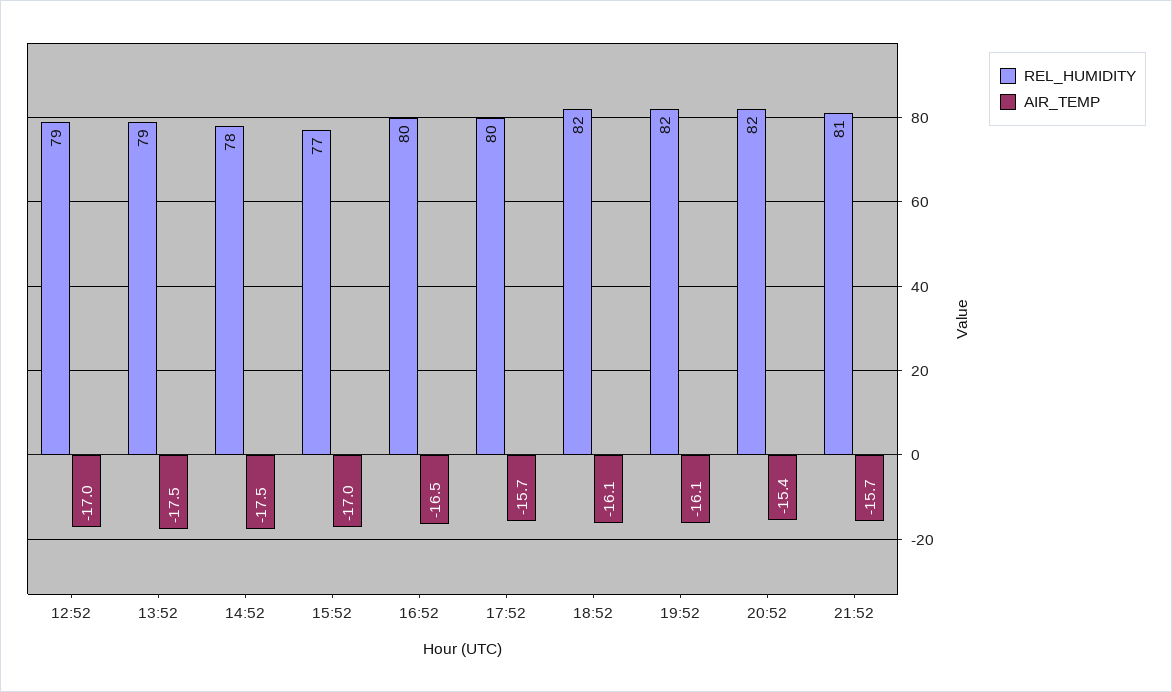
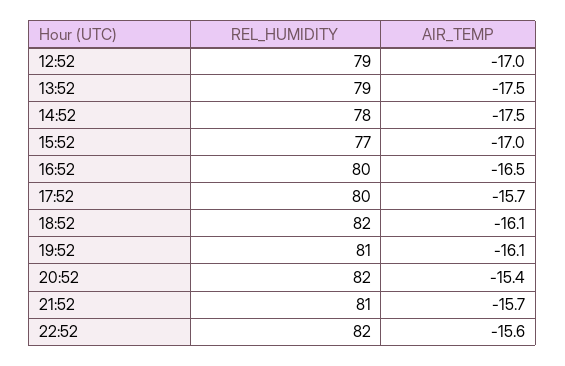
REL_HUMIDITY, 19:52: 82 -> 81
REL_HUMIDITY, 22:52: none -> 82
AIR_TEMP, 22:52: none -> -15.6

